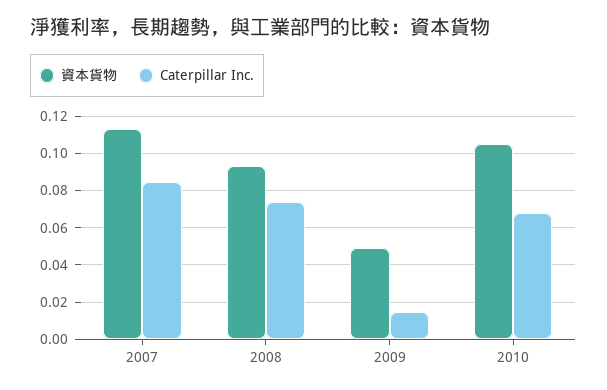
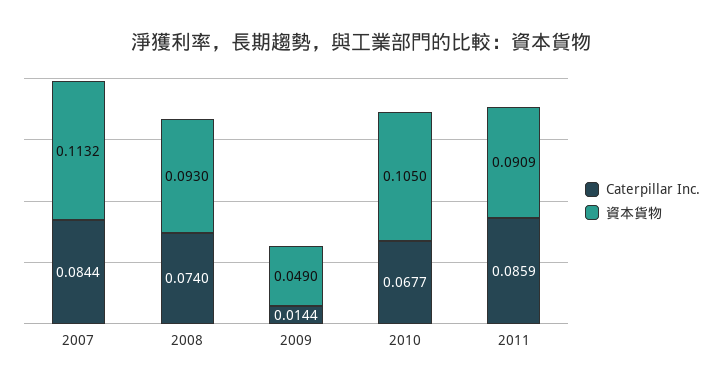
Caterpillar Inc., 2011: none -> 0.0859
資本貨物, 2011: none -> 0.0909

